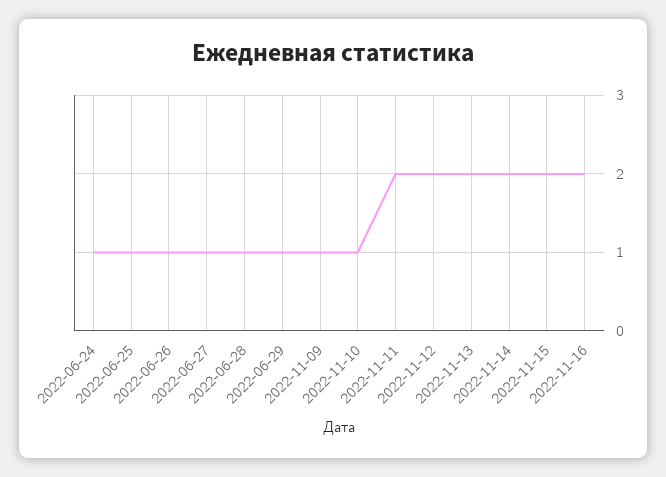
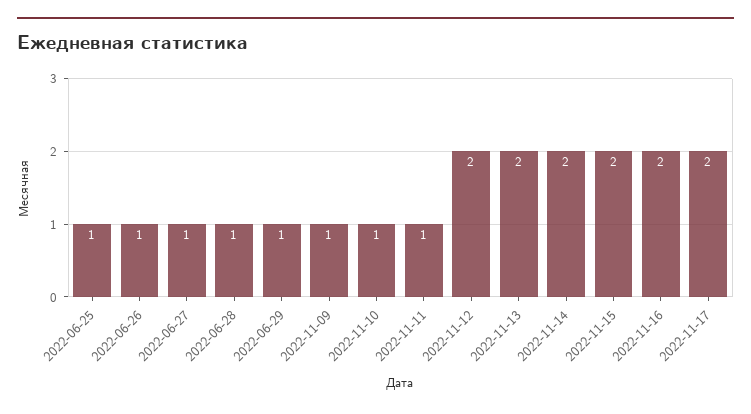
2022-06-24: 1 -> none
2022-11-11: 2 -> 1
2022-11-17: none -> 2

